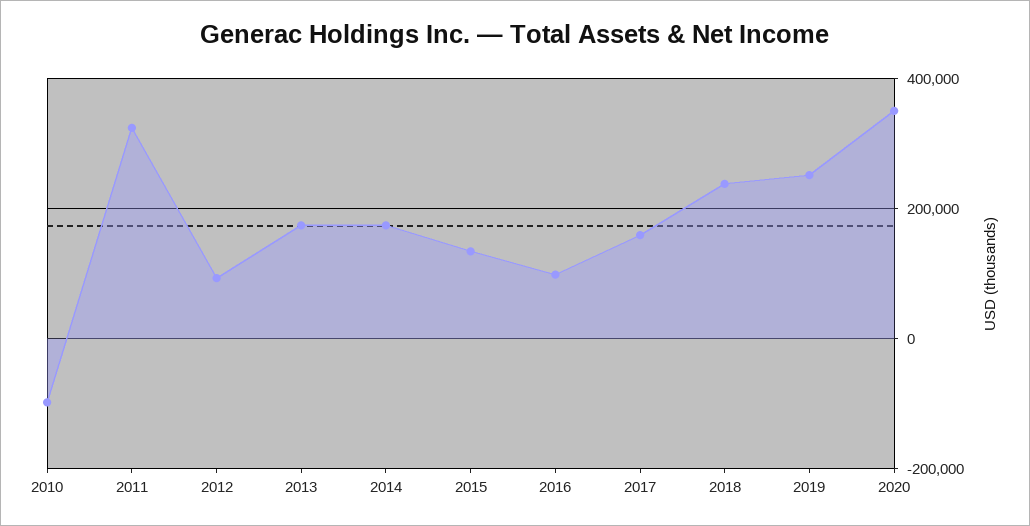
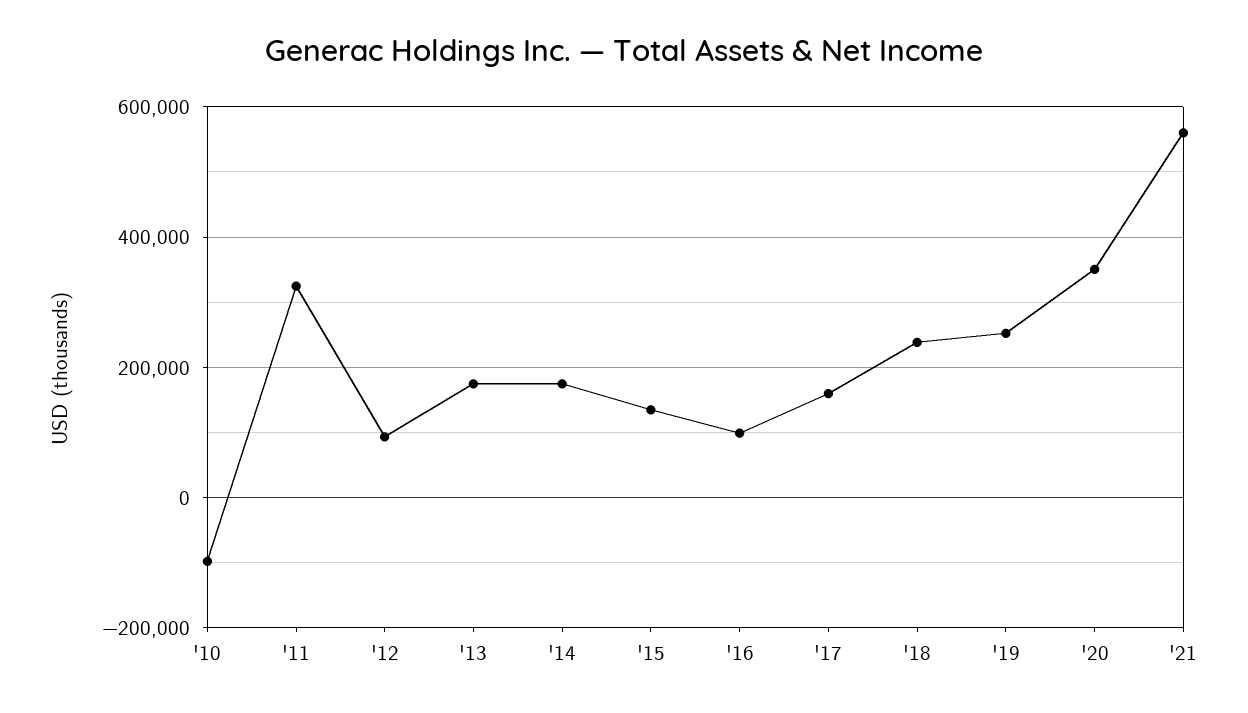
'21: none -> 560000

